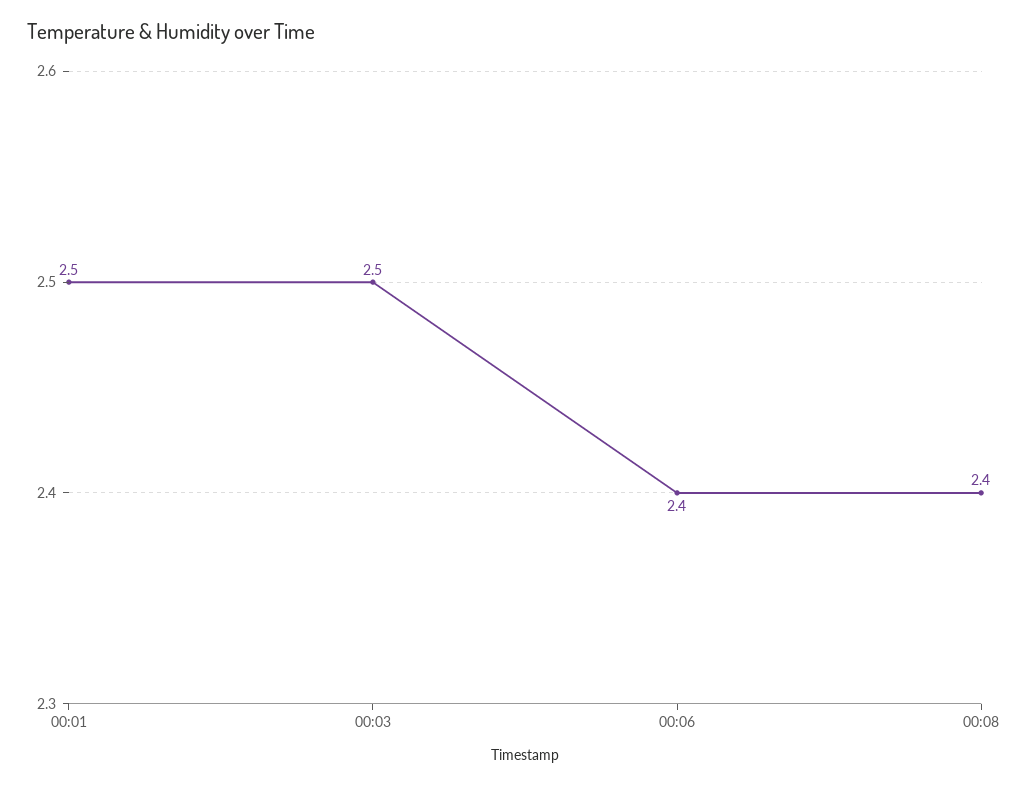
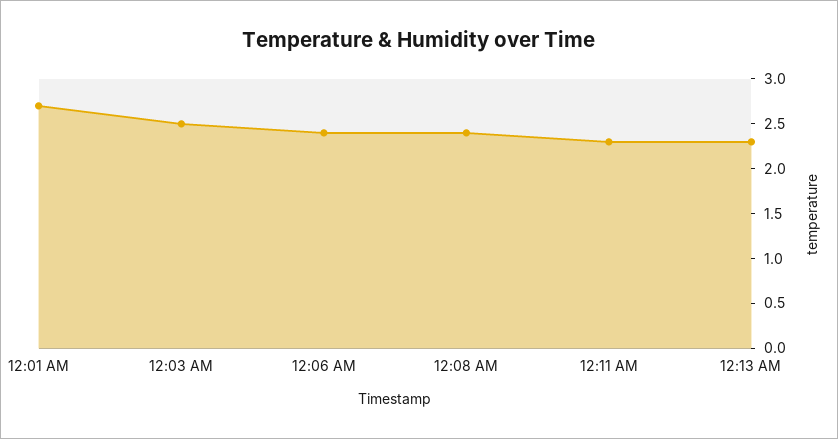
00:01: 2.5 -> 2.7
12:11 AM: none -> 2.3
12:13 AM: none -> 2.3

